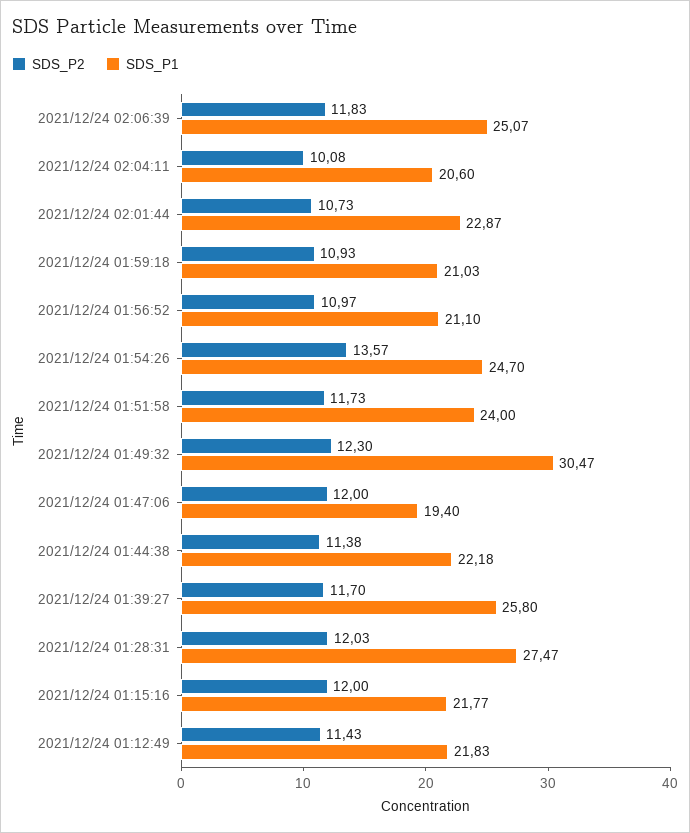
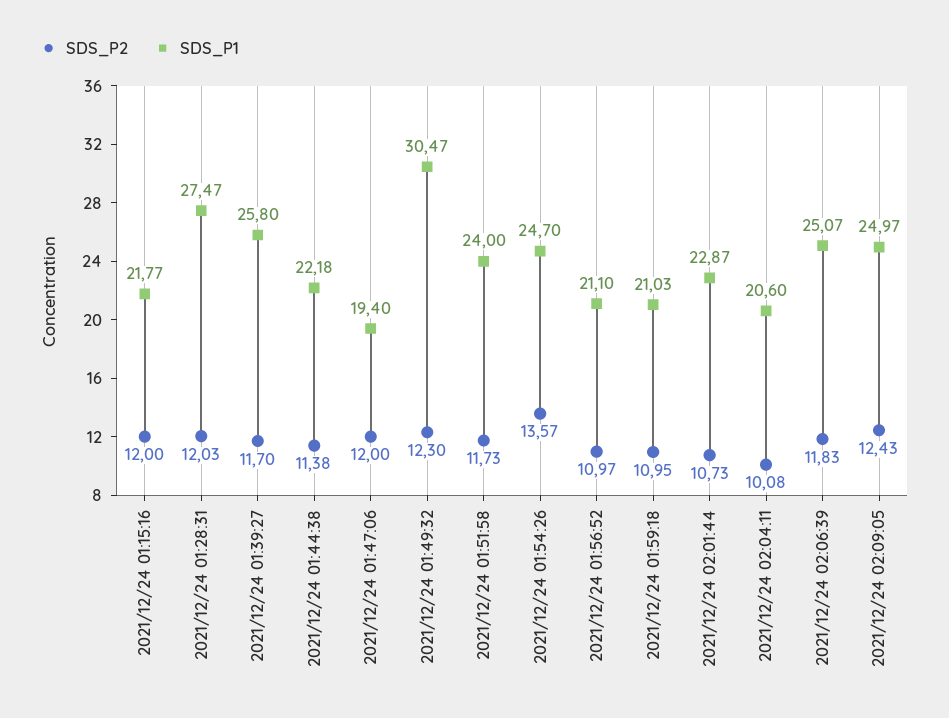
SDS_P2, 2021/12/24 01:59:18: 10.93 -> 10.95
SDS_P2, 2021/12/24 01:12:49: 11.43 -> none
SDS_P1, 2021/12/24 01:12:49: 21.83 -> none
SDS_P2, 2021/12/24 02:09:05: none -> 12.43
SDS_P1, 2021/12/24 02:09:05: none -> 24.97

